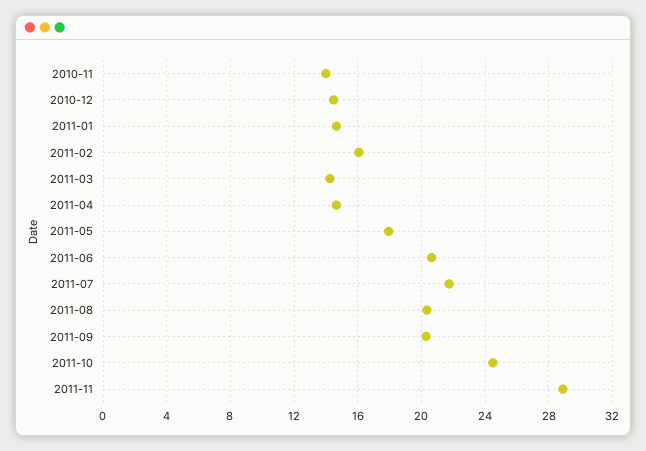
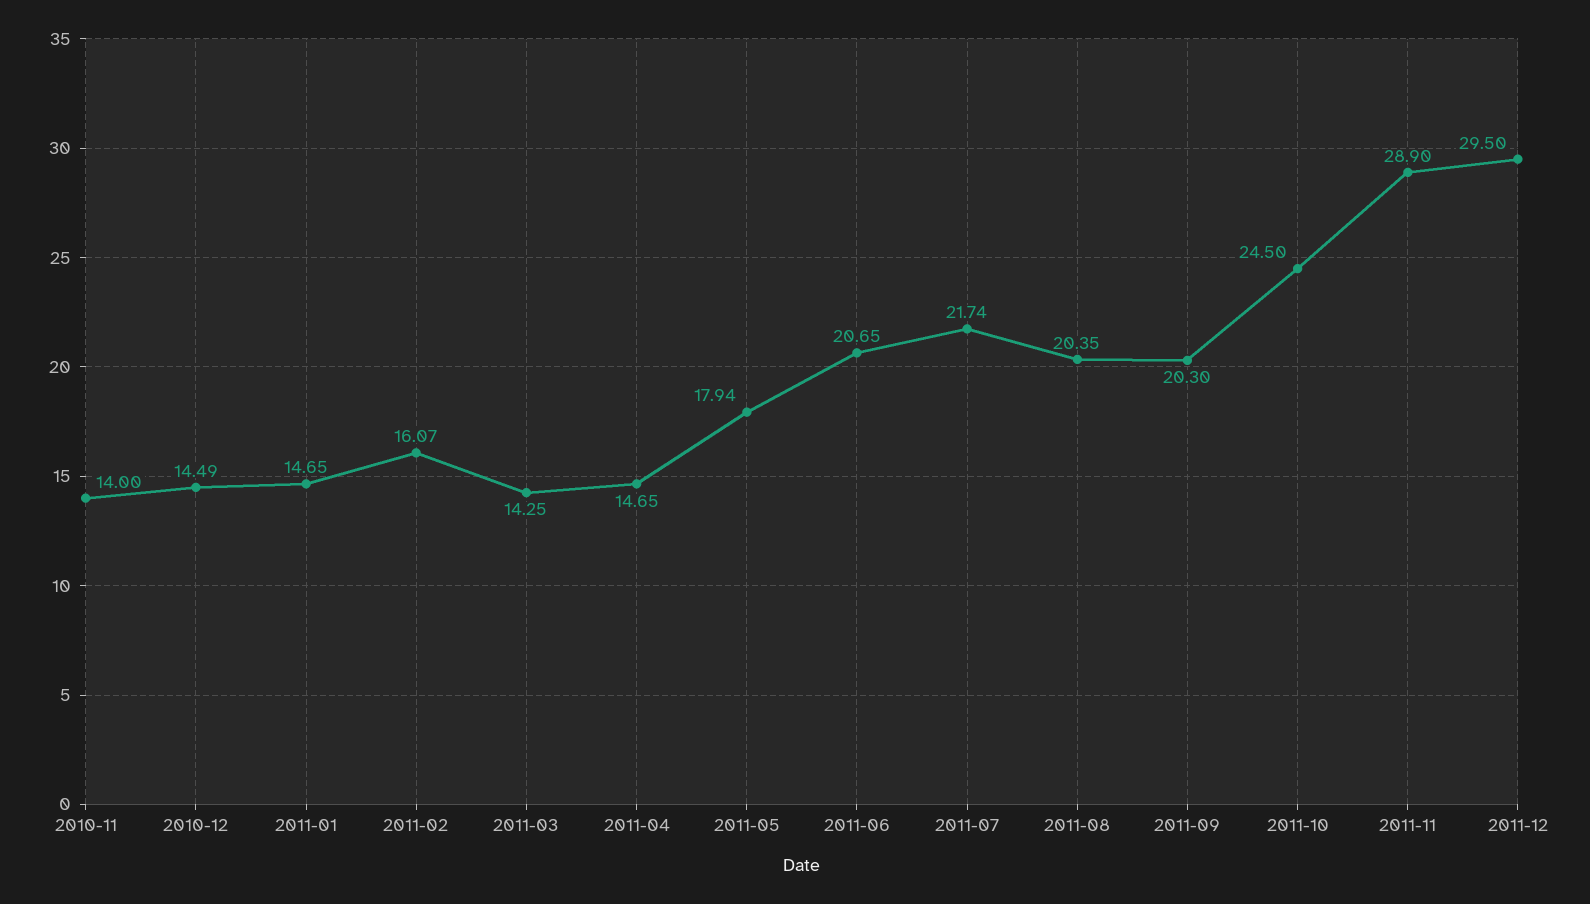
2011-12: none -> 29.5

